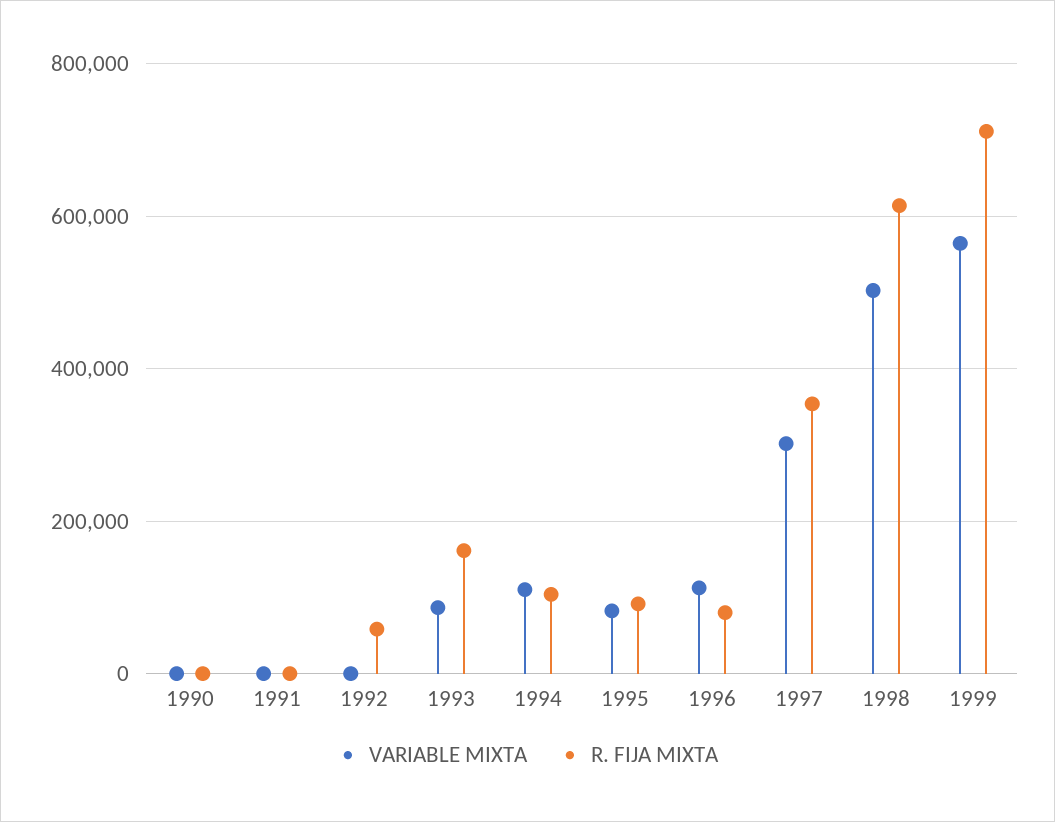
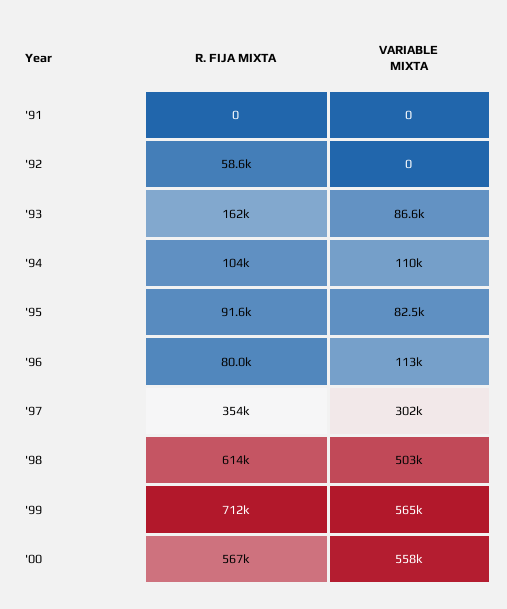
VARIABLE MIXTA, 1990: 0 -> none
R. FIJA MIXTA, 1990: 0 -> none
R. FIJA MIXTA, '00: none -> 567000
VARIABLE MIXTA, '00: none -> 558000

